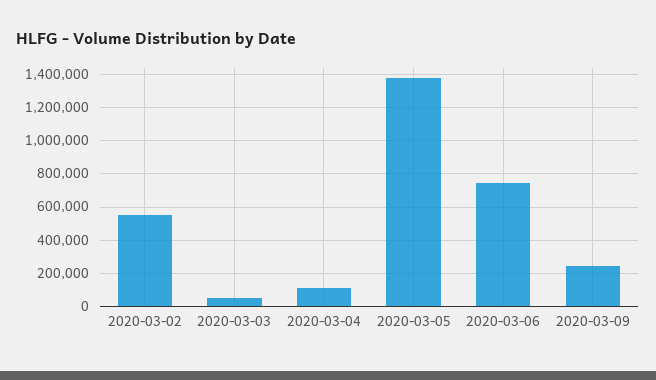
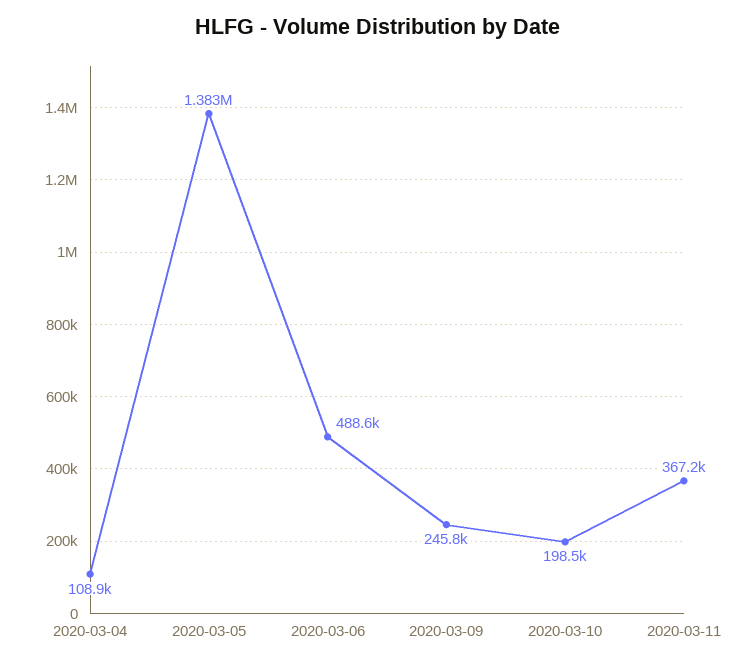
2020-03-02: 550000 -> none
2020-03-03: 50000 -> none
2020-03-06: 750000 -> 488600
2020-03-10: none -> 198500
2020-03-11: none -> 367200

